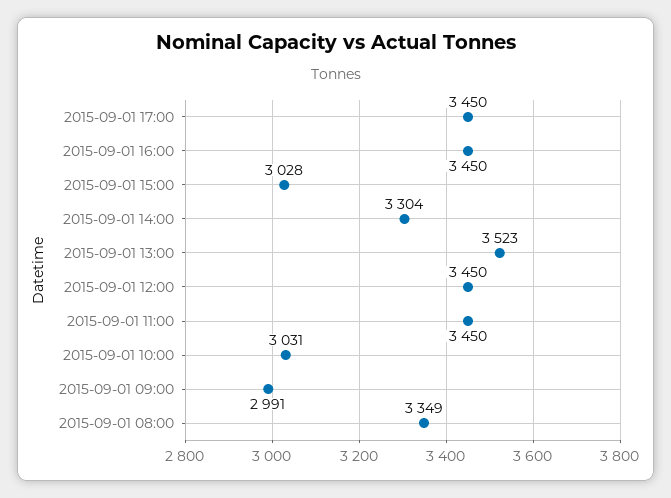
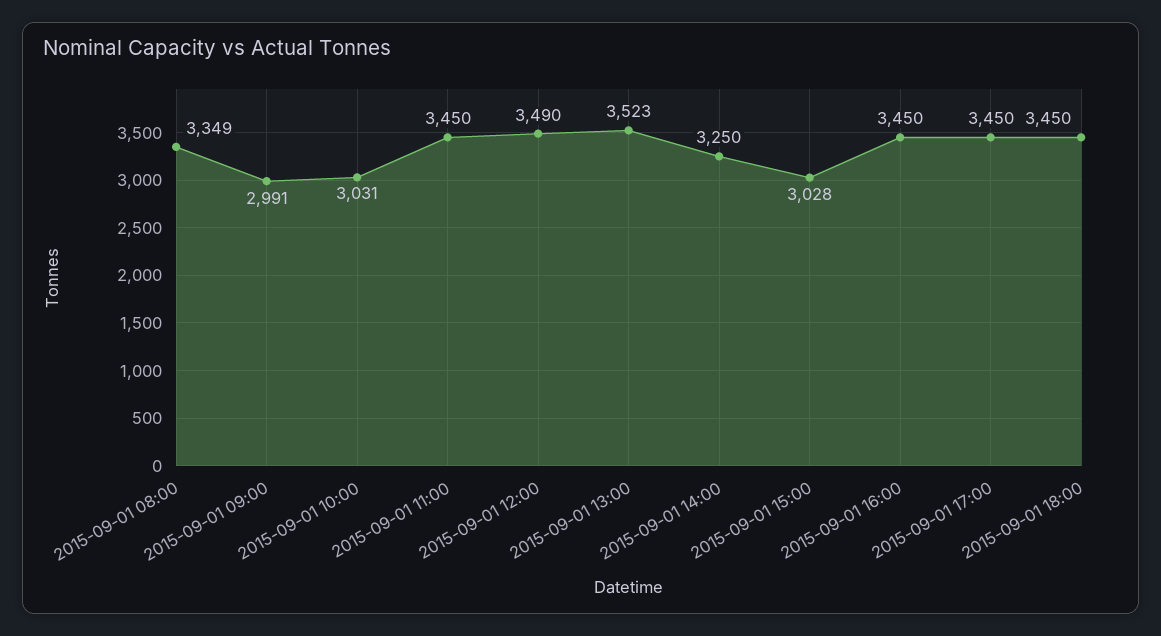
2015-09-01 14:00: 3304 -> 3250
2015-09-01 12:00: 3450 -> 3490
2015-09-01 18:00: none -> 3450

